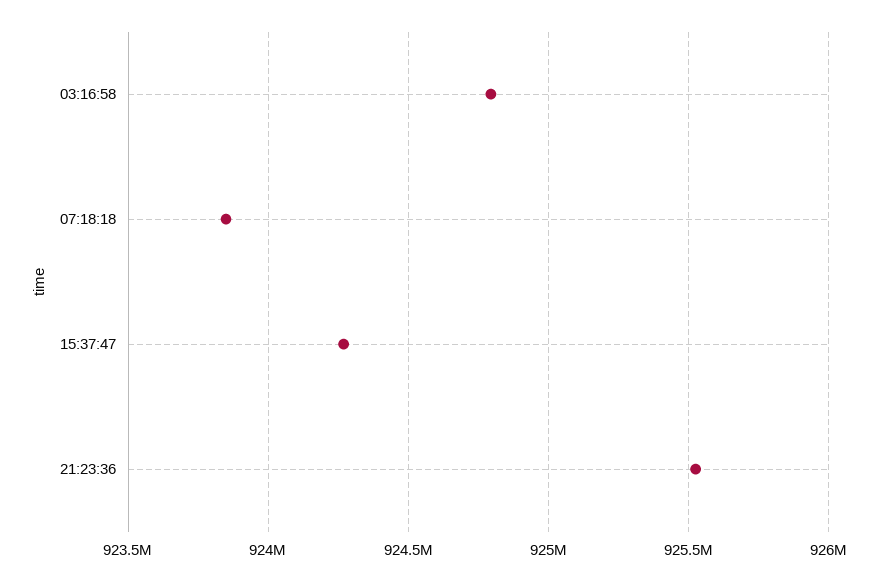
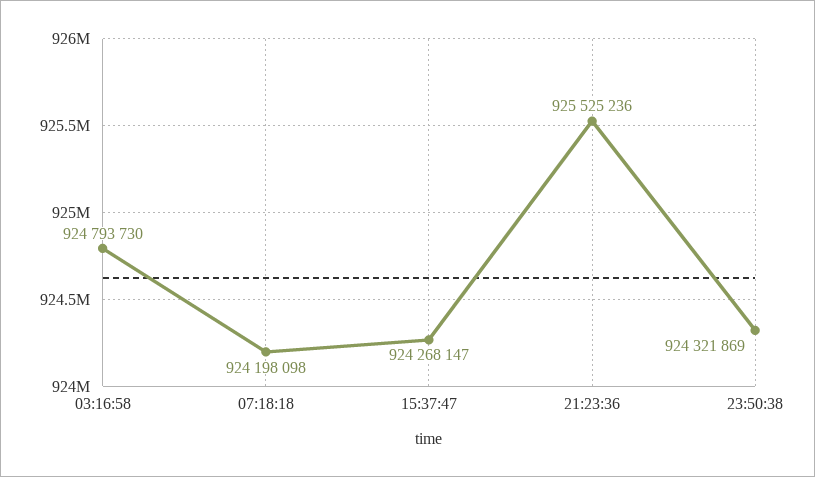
07:18:18: 923850000 -> 924198098
23:50:38: none -> 924321869

